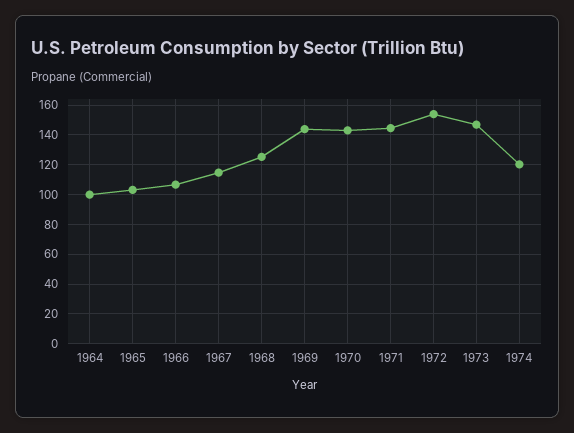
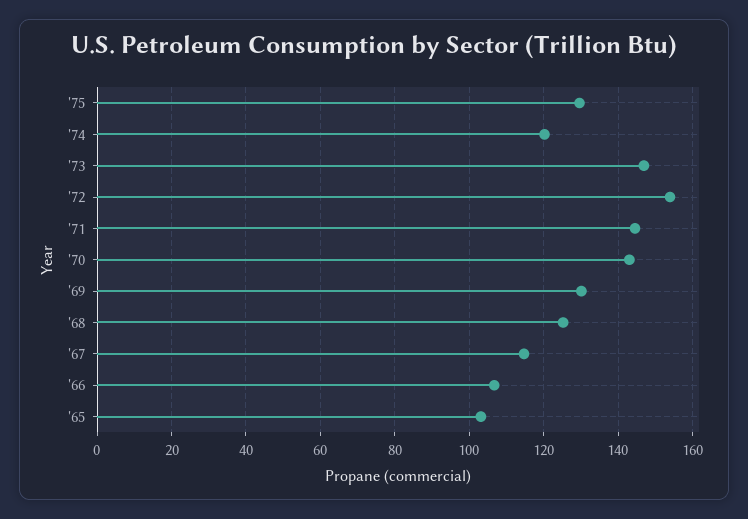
1964: 100 -> none
1969: 145 -> 130
'75: none -> 130

